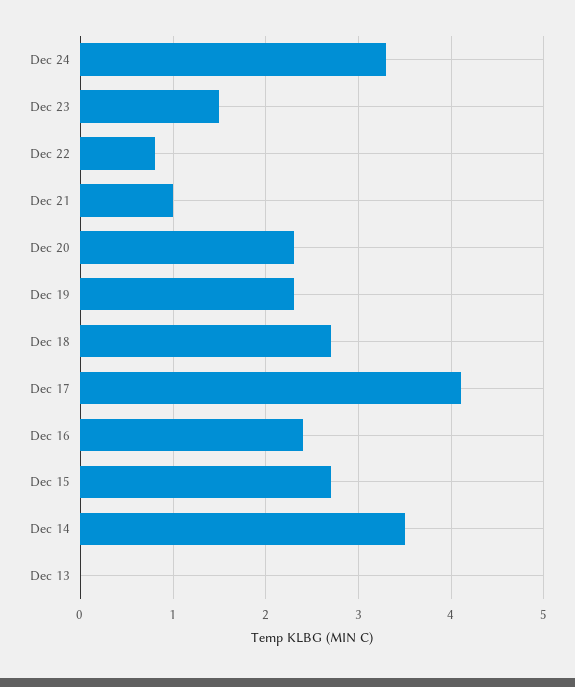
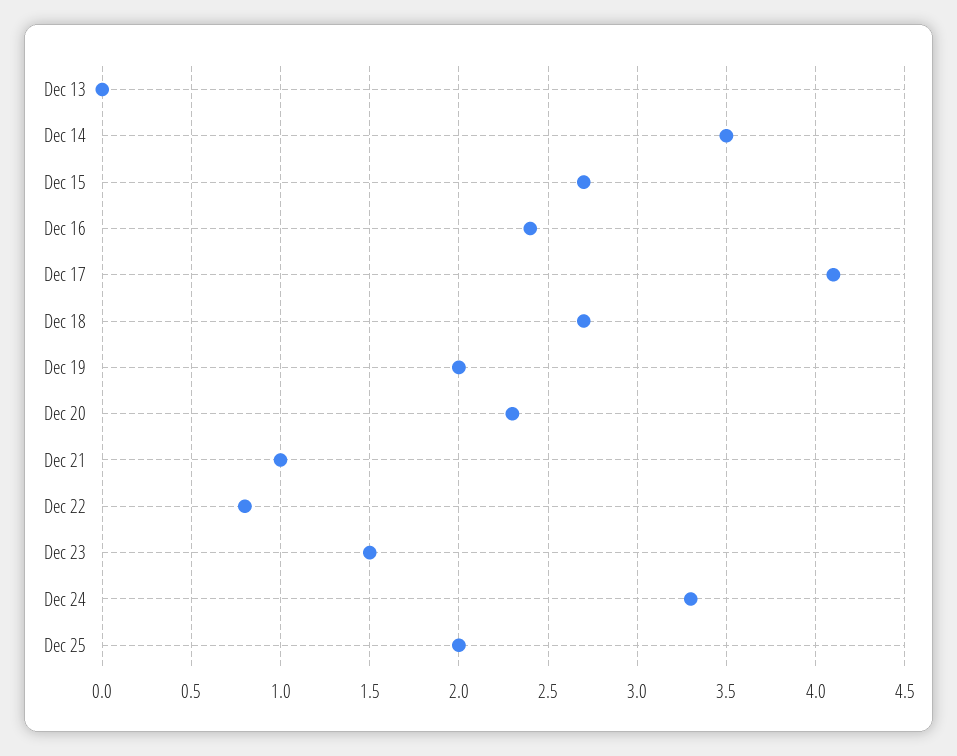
Dec 19: 2.3 -> 2
Dec 25: none -> 2

